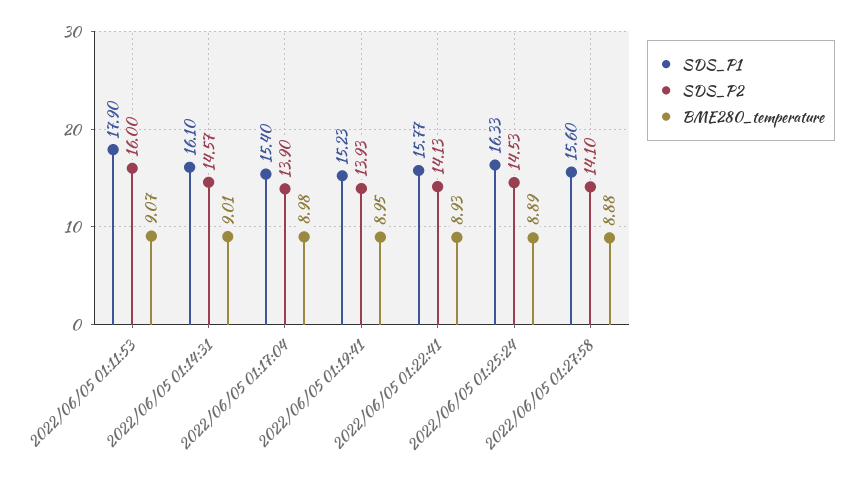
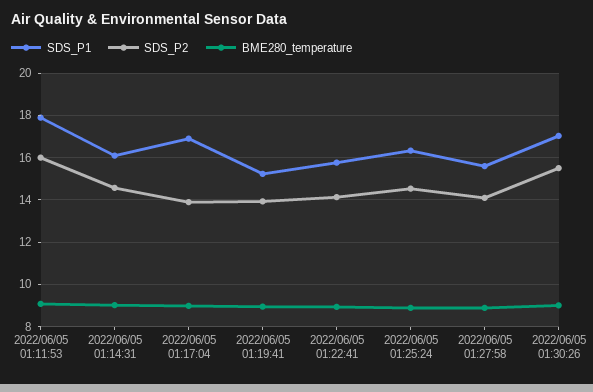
SDS_P1, 2022/06/05 01:17:04: 15.4 -> 17
SDS_P1, 2022/06/05 01:30:26: none -> 17
SDS_P2, 2022/06/05 01:30:26: none -> 15.5
BME280_temperature, 2022/06/05 01:30:26: none -> 9

